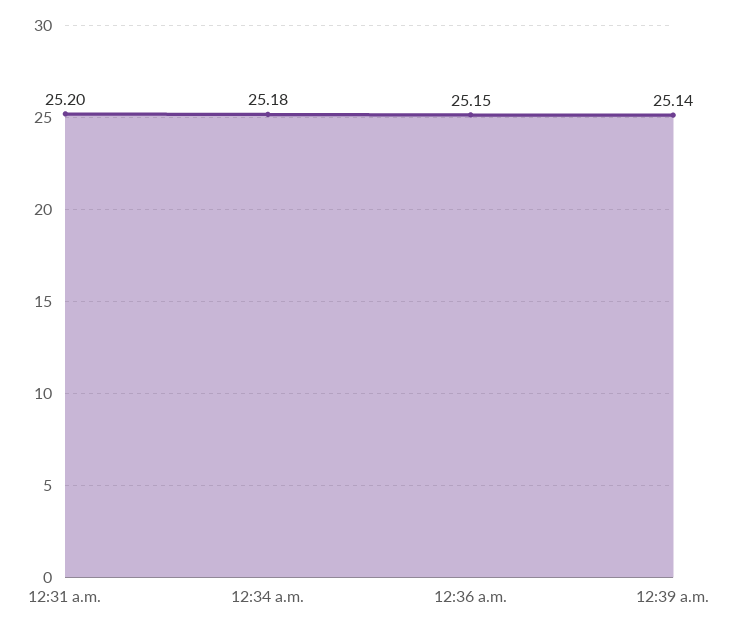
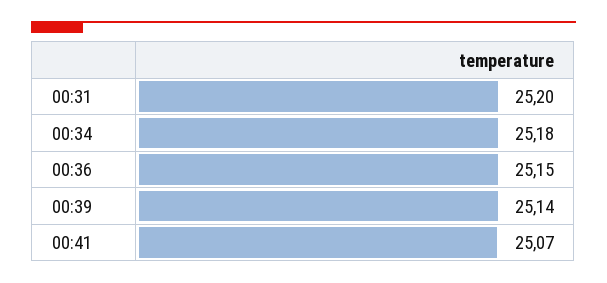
00:41: none -> 25.07

